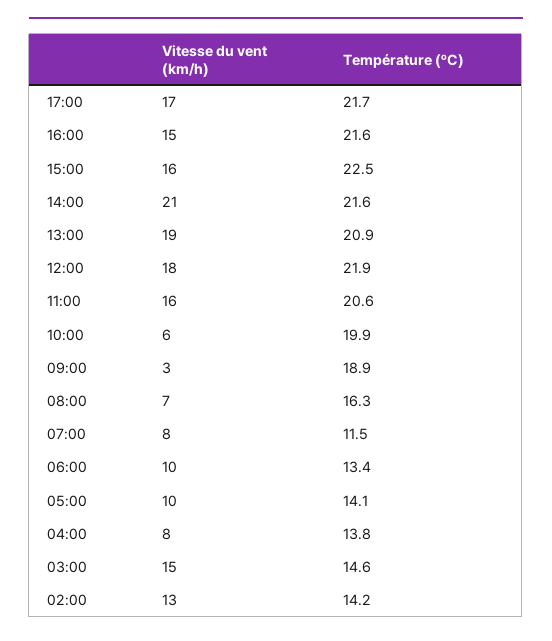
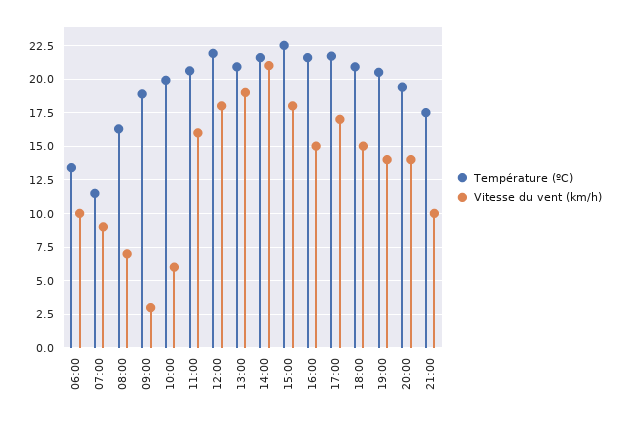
Vitesse du vent (km/h), 15:00: 16 -> 18
Vitesse du vent (km/h), 07:00: 8 -> 9
Vitesse du vent (km/h), 05:00: 10 -> none
Température (ºC), 05:00: 14.1 -> none
Vitesse du vent (km/h), 04:00: 8 -> none
Température (ºC), 04:00: 13.8 -> none
Vitesse du vent (km/h), 03:00: 15 -> none
Température (ºC), 03:00: 14.6 -> none
Vitesse du vent (km/h), 02:00: 13 -> none
Température (ºC), 02:00: 14.2 -> none
Température (ºC), 18:00: none -> 21
Vitesse du vent (km/h), 18:00: none -> 15
Température (ºC), 19:00: none -> 20.5
Vitesse du vent (km/h), 19:00: none -> 14
Température (ºC), 20:00: none -> 19.5
Vitesse du vent (km/h), 20:00: none -> 14
Température (ºC), 21:00: none -> 17.5
Vitesse du vent (km/h), 21:00: none -> 10

